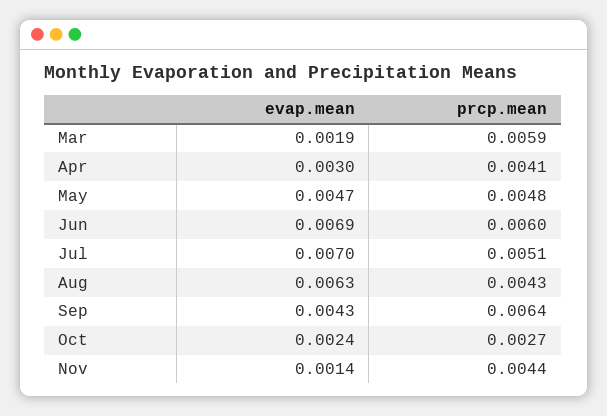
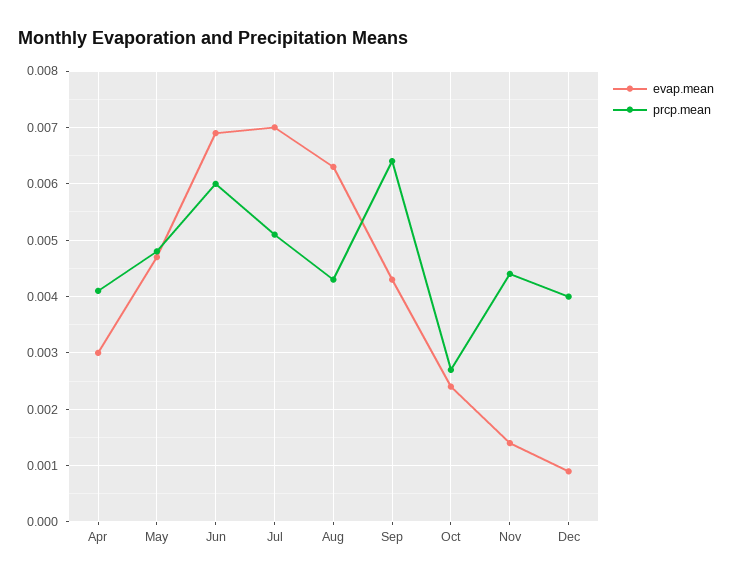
evap.mean, Mar: 0.0019 -> none
prcp.mean, Mar: 0.0059 -> none
evap.mean, Dec: none -> 0.001
prcp.mean, Dec: none -> 0.004

